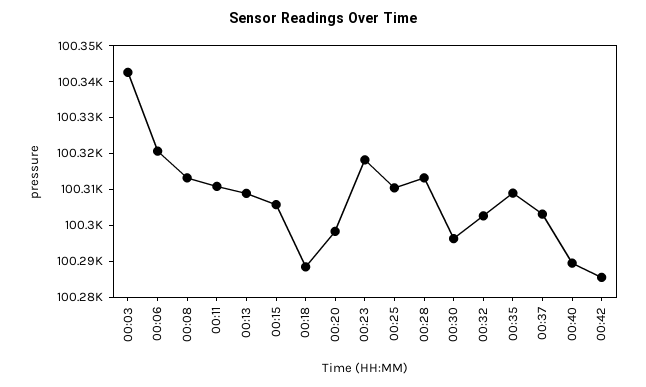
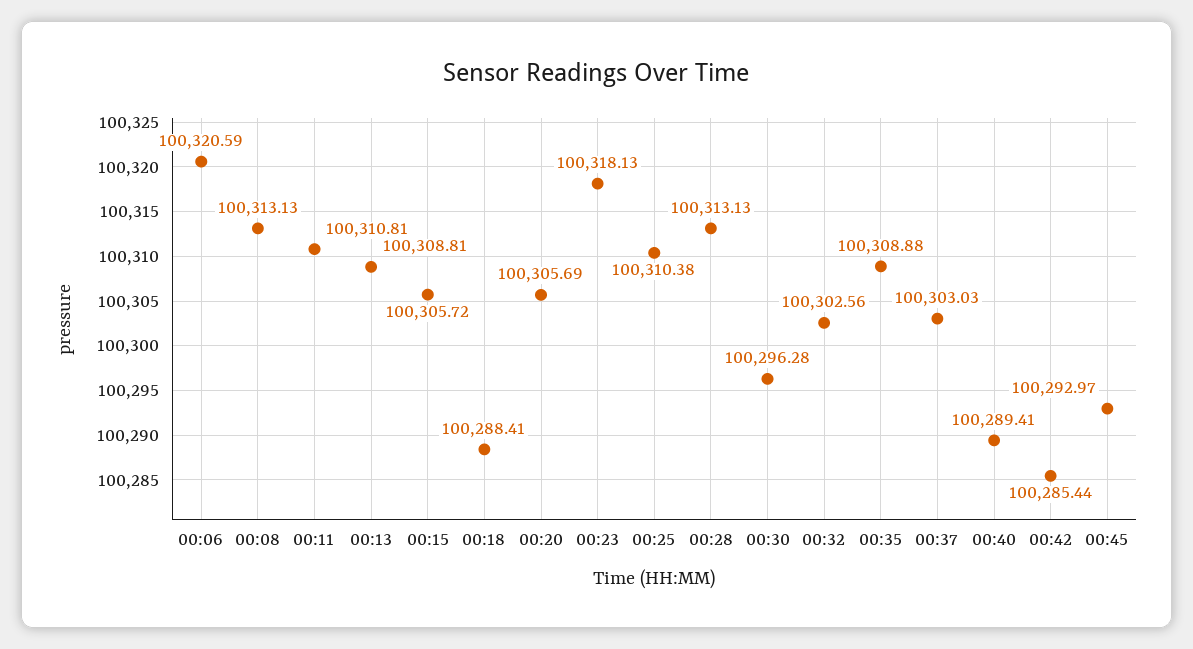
00:03: 100342.5 -> none
00:20: 100297.5 -> 100305.69
00:45: none -> 100292.97

